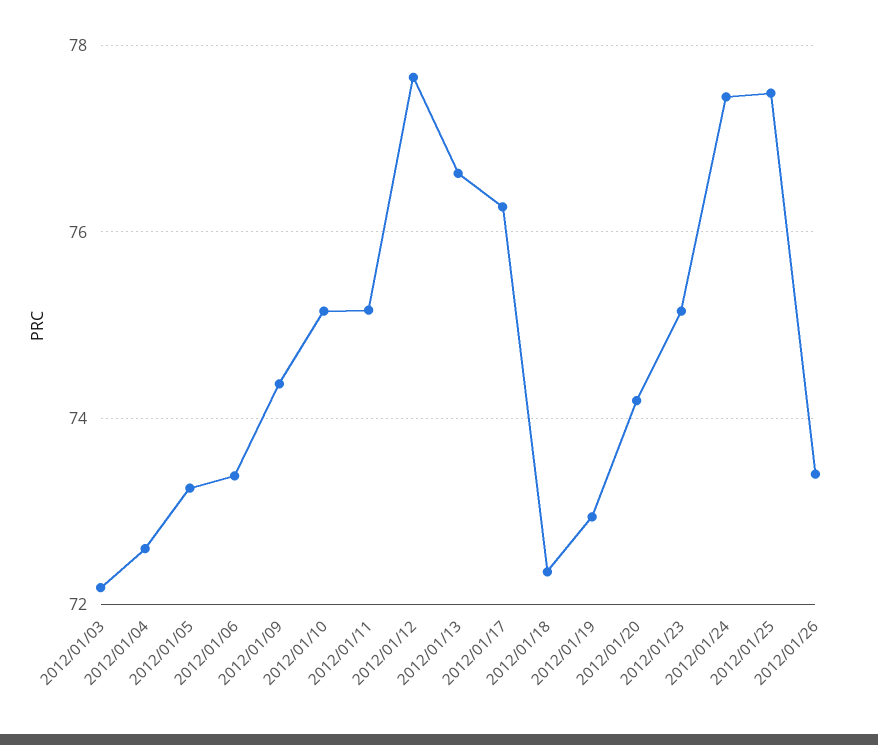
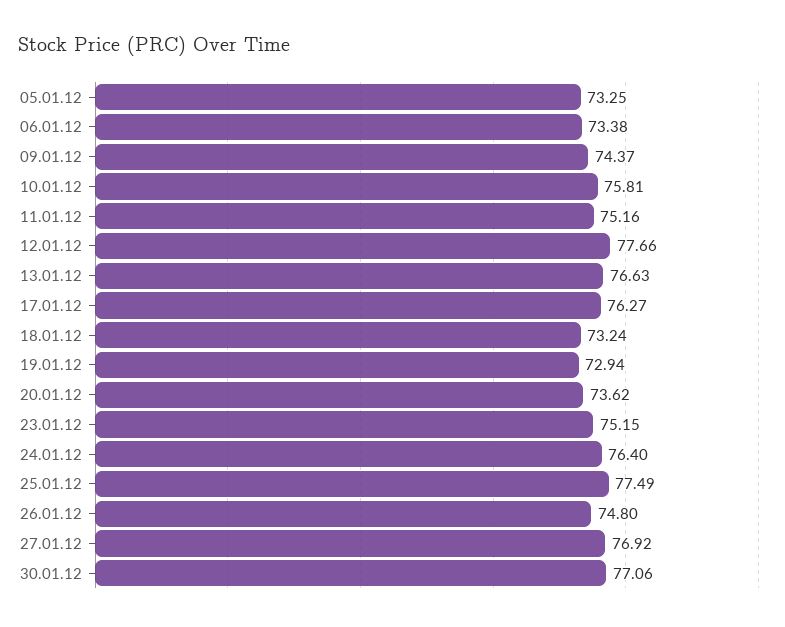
2012/01/03: 72.2 -> none
2012/01/04: 72.6 -> none
2012/01/10: 75.2 -> 75.81
2012/01/18: 72.4 -> 73.24
2012/01/20: 74.2 -> 73.62
2012/01/24: 77.4 -> 76.4
2012/01/26: 73.4 -> 74.8
27.01.12: none -> 76.92
30.01.12: none -> 77.06

